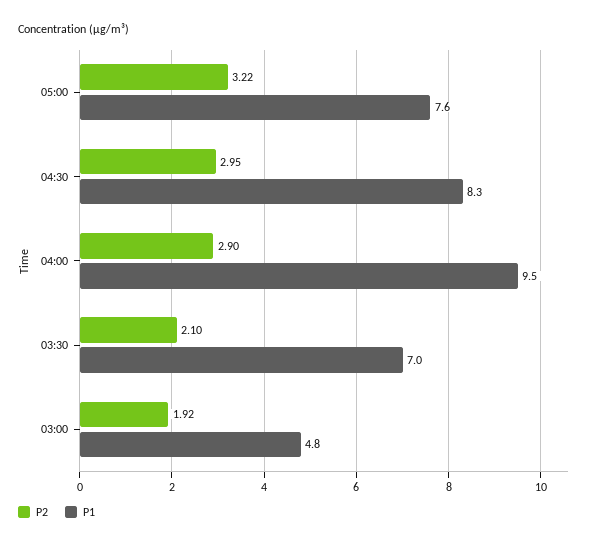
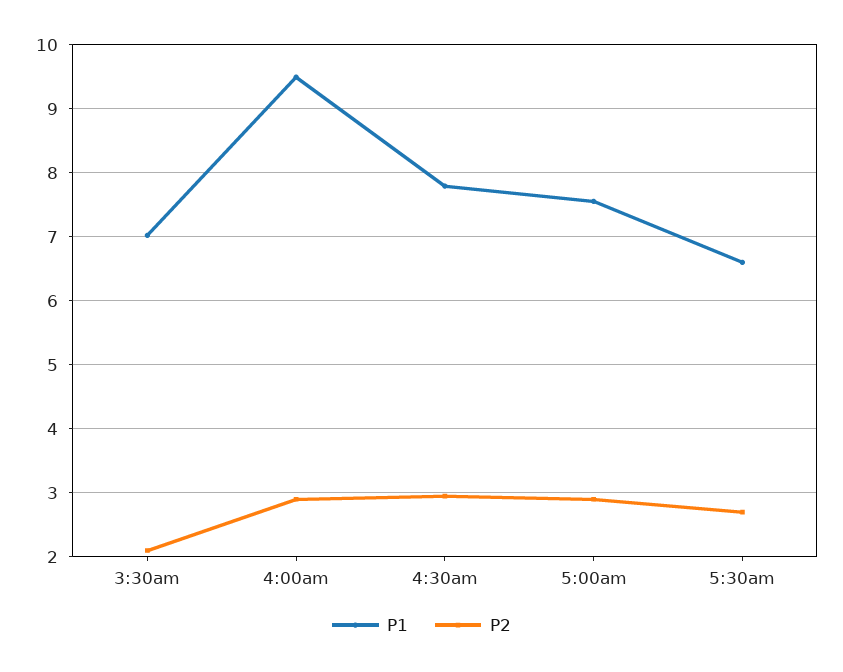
P2, 05:00: 3.22 -> 2.9
P1, 04:30: 8.3 -> 7.8
P2, 03:00: 1.92 -> none
P1, 03:00: 4.8 -> none
P1, 5:30am: none -> 6.6
P2, 5:30am: none -> 2.7

